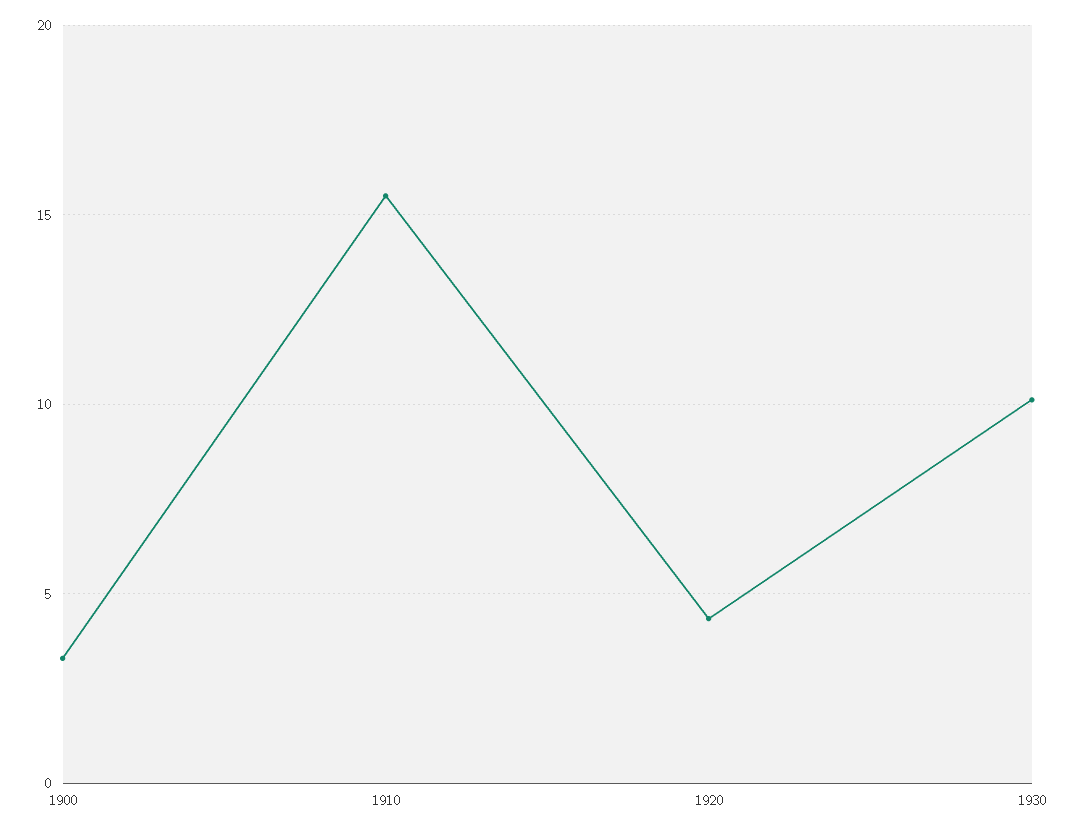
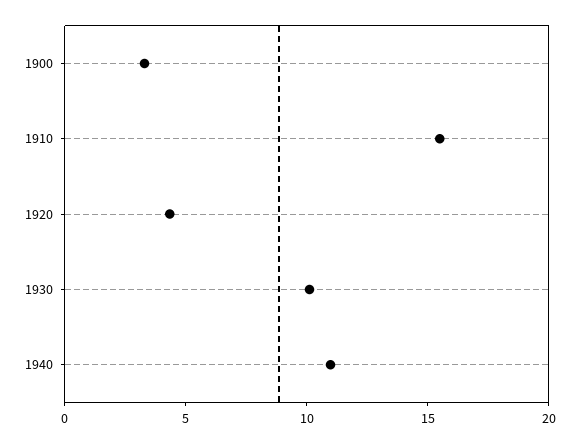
1940: none -> 11

